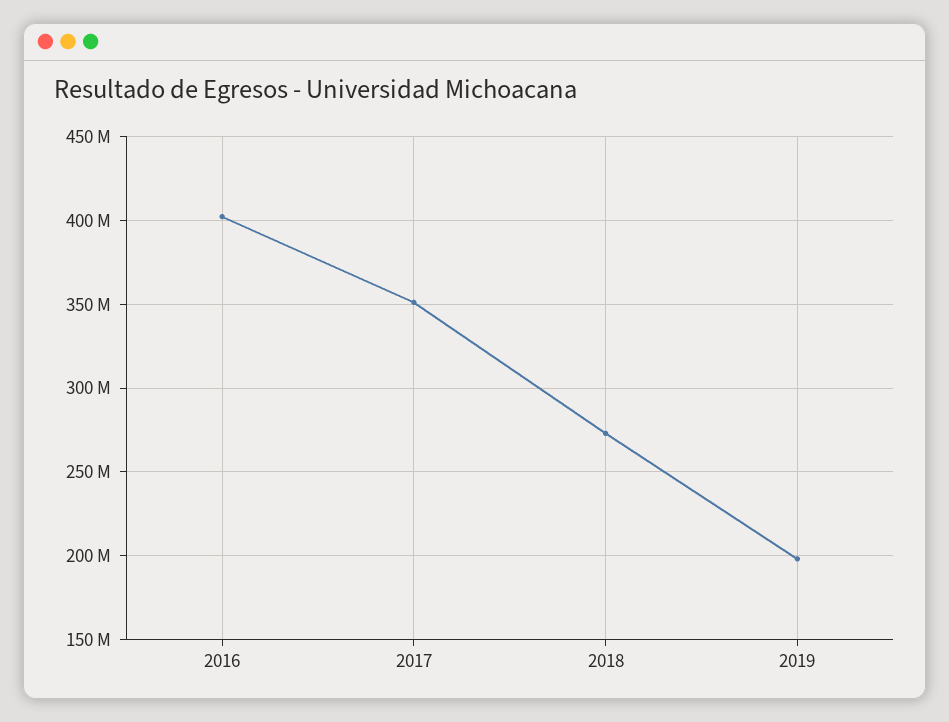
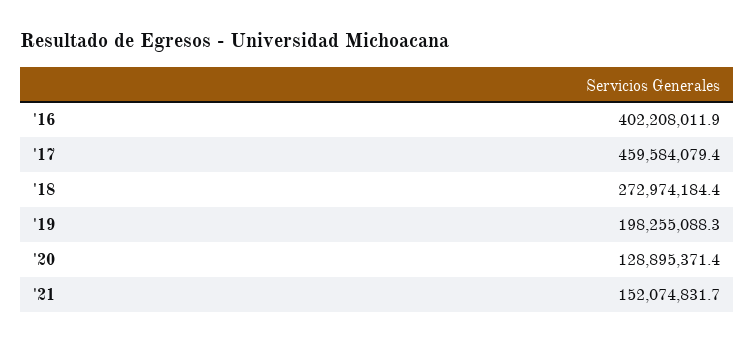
2017: 350000000 -> 459584079.4
'20: none -> 128895371.4
'21: none -> 152074831.7

